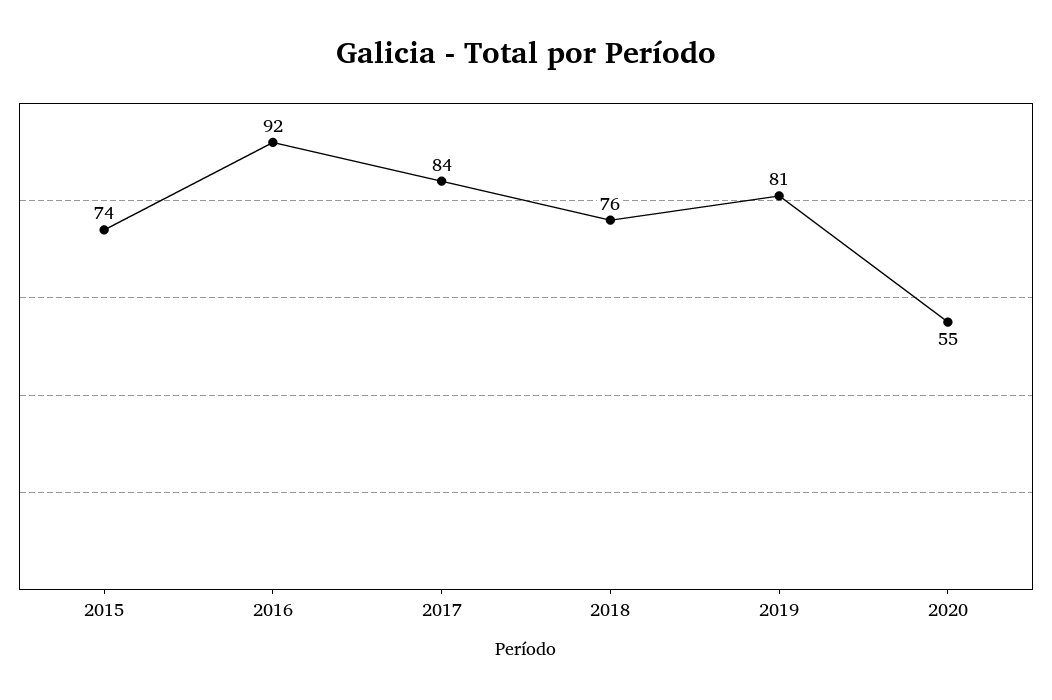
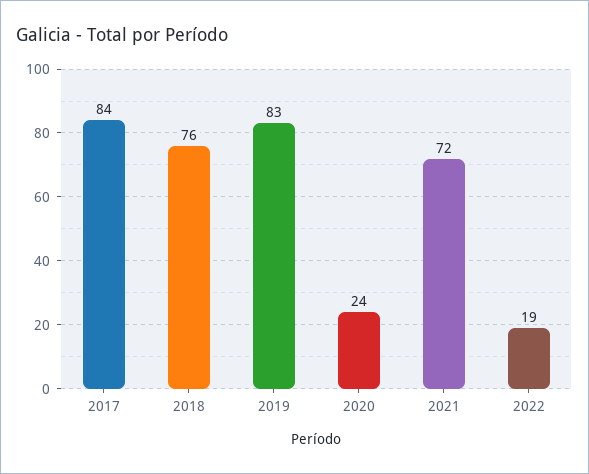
2015: 74 -> none
2016: 92 -> none
2019: 81 -> 83
2020: 55 -> 24
2021: none -> 72
2022: none -> 19

